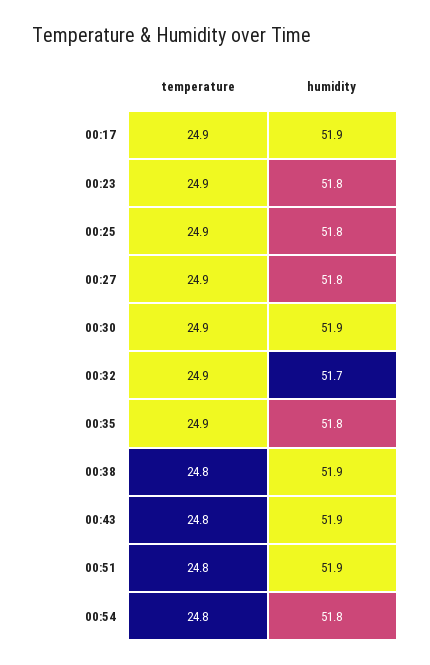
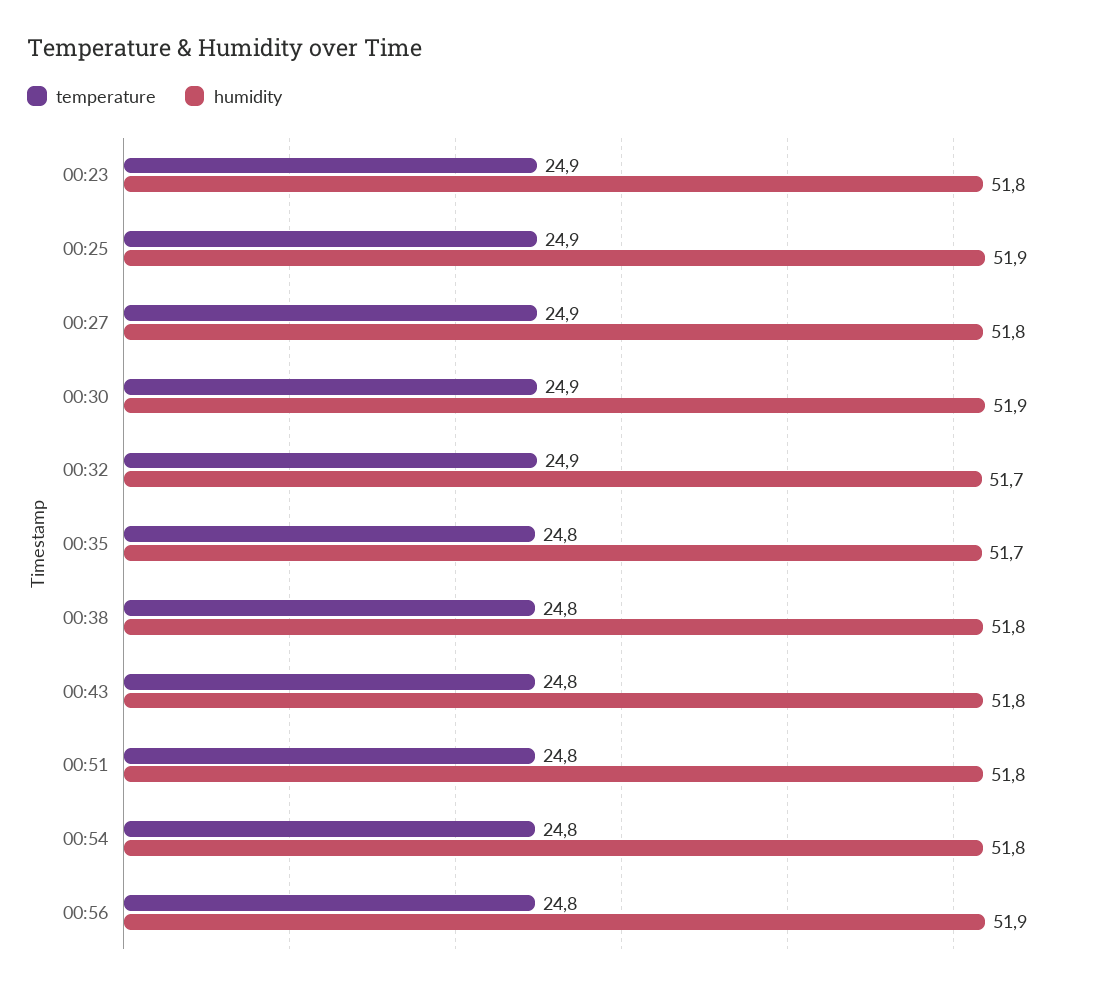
temperature, 00:17: 24.9 -> none
humidity, 00:17: 51.9 -> none
humidity, 00:25: 51.8 -> 51.9
temperature, 00:35: 24.9 -> 24.8
humidity, 00:35: 51.8 -> 51.7
humidity, 00:38: 51.9 -> 51.8
humidity, 00:43: 51.9 -> 51.8
humidity, 00:51: 51.9 -> 51.8
temperature, 00:56: none -> 24.8
humidity, 00:56: none -> 51.9

